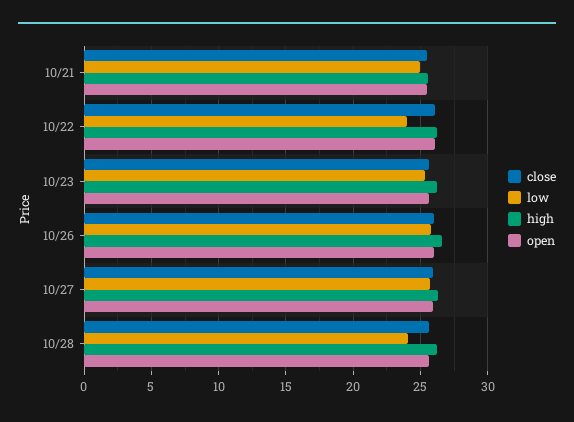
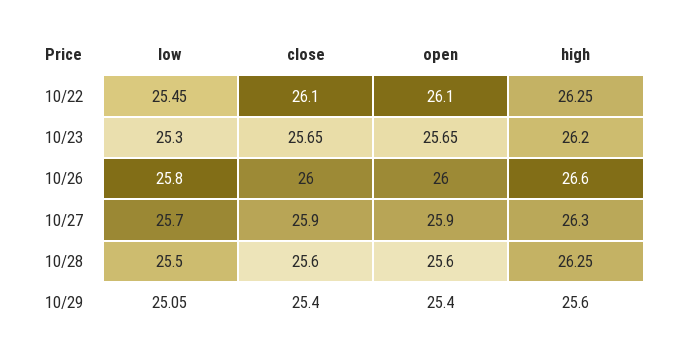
close, 10/21: 25.5 -> none
low, 10/21: 25 -> none
high, 10/21: 25.5 -> none
open, 10/21: 25.5 -> none
low, 10/22: 24 -> 25.45
low, 10/28: 24 -> 25.5
low, 10/29: none -> 25.05
close, 10/29: none -> 25.4
open, 10/29: none -> 25.4
high, 10/29: none -> 25.6

